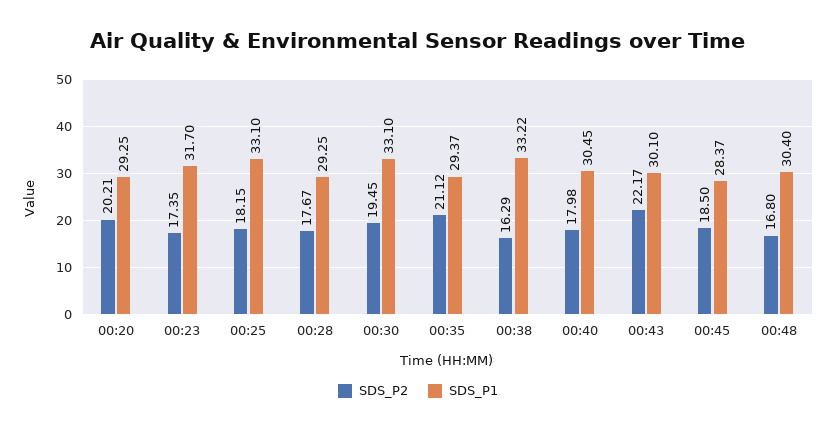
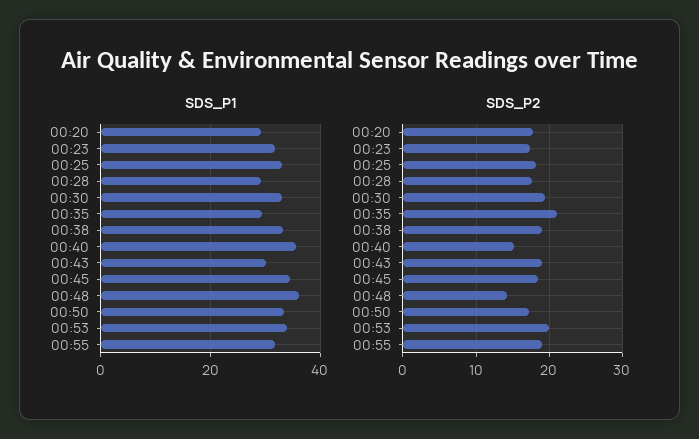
SDS_P2, 00:20: 20.21 -> 18
SDS_P2, 00:38: 16.29 -> 19
SDS_P2, 00:40: 17.98 -> 15
SDS_P1, 00:40: 30.45 -> 36
SDS_P2, 00:43: 22.17 -> 19
SDS_P1, 00:45: 28.37 -> 34
SDS_P2, 00:48: 16.8 -> 14
SDS_P1, 00:48: 30.4 -> 36
SDS_P1, 00:50: none -> 34
SDS_P1, 00:53: none -> 34
SDS_P1, 00:55: none -> 32
SDS_P2, 00:50: none -> 17
SDS_P2, 00:53: none -> 20
SDS_P2, 00:55: none -> 19

